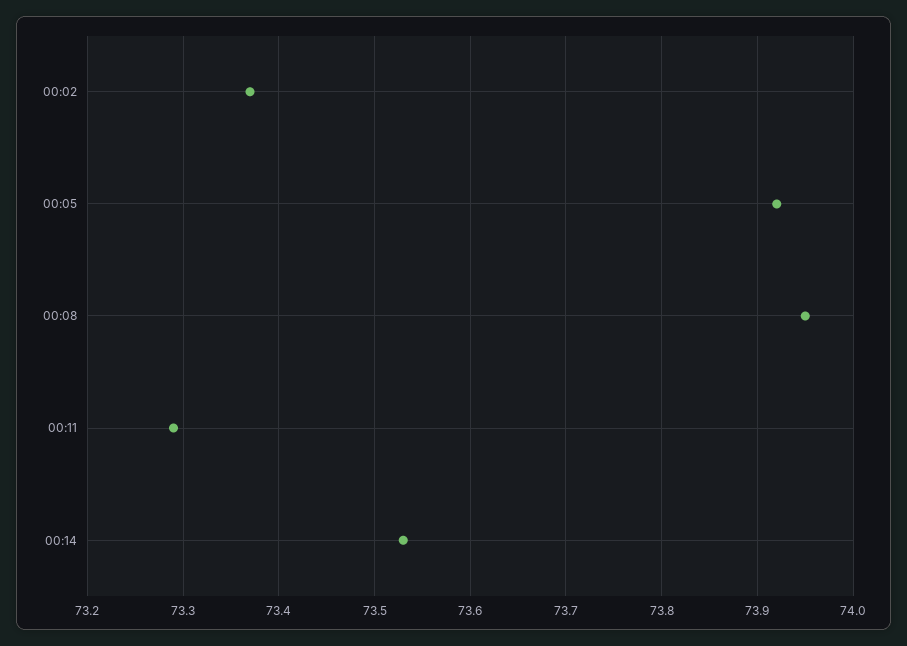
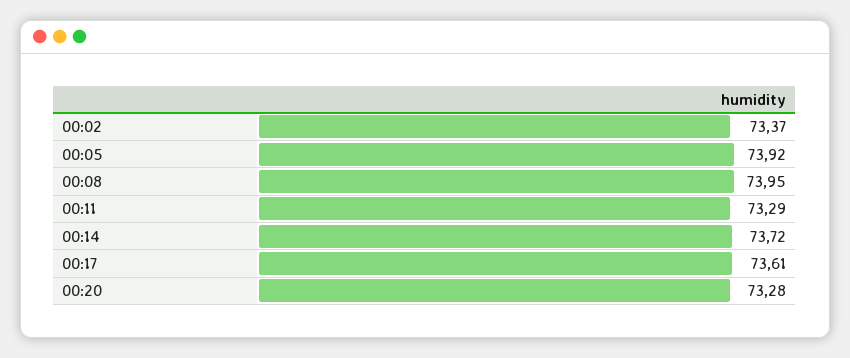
00:14: 73.53 -> 73.72
00:17: none -> 73.61
00:20: none -> 73.28

